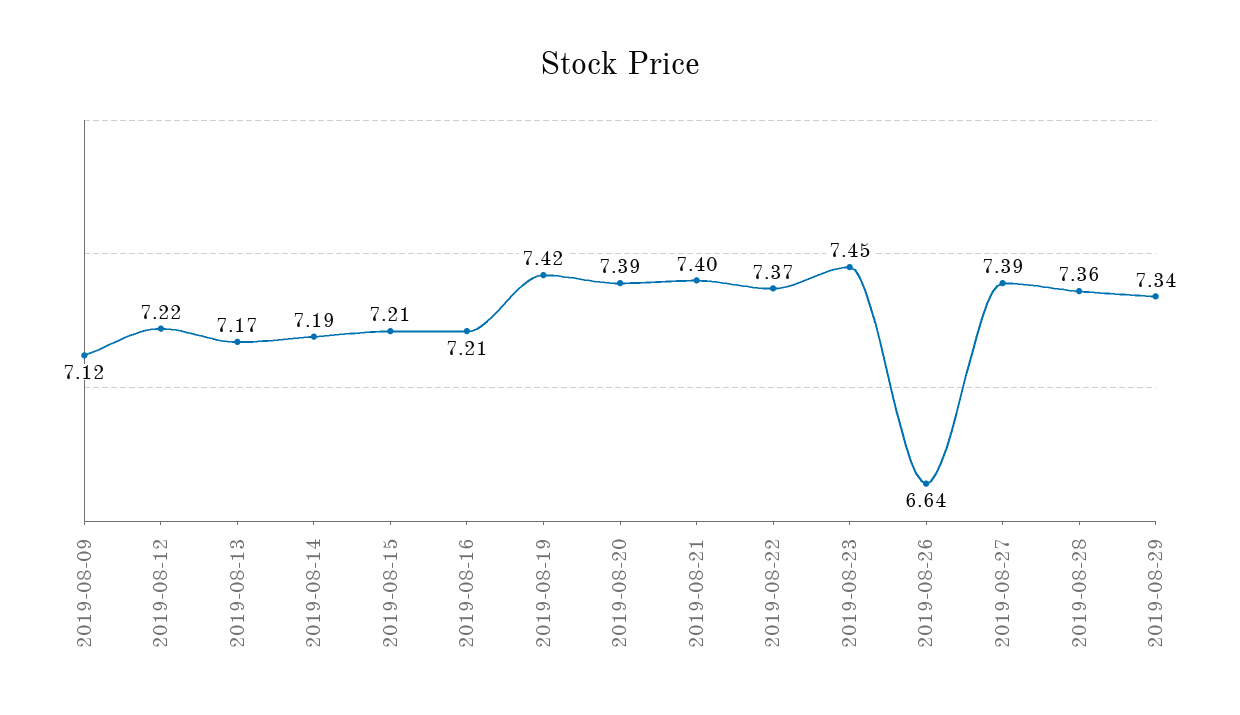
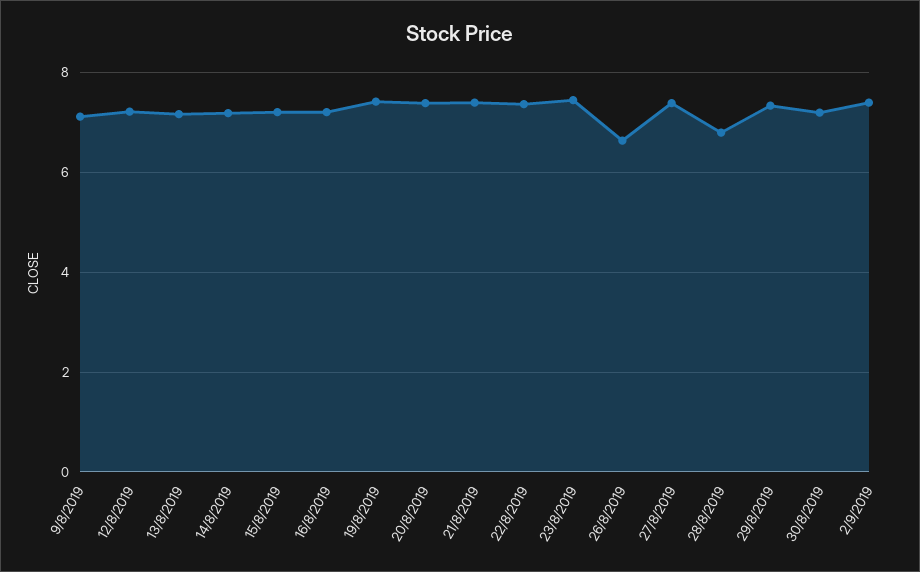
2019-08-28: 7.36 -> 6.8
30/8/2019: none -> 7.2
2/9/2019: none -> 7.4

